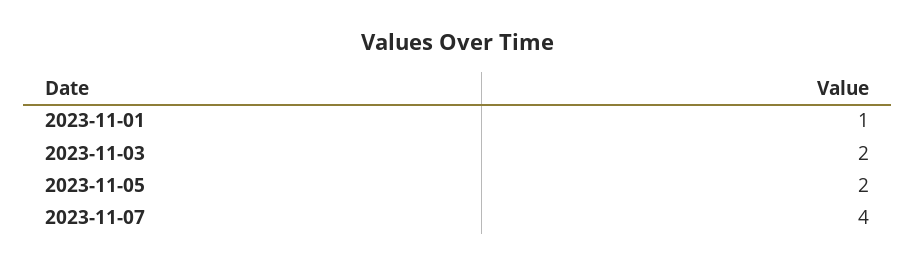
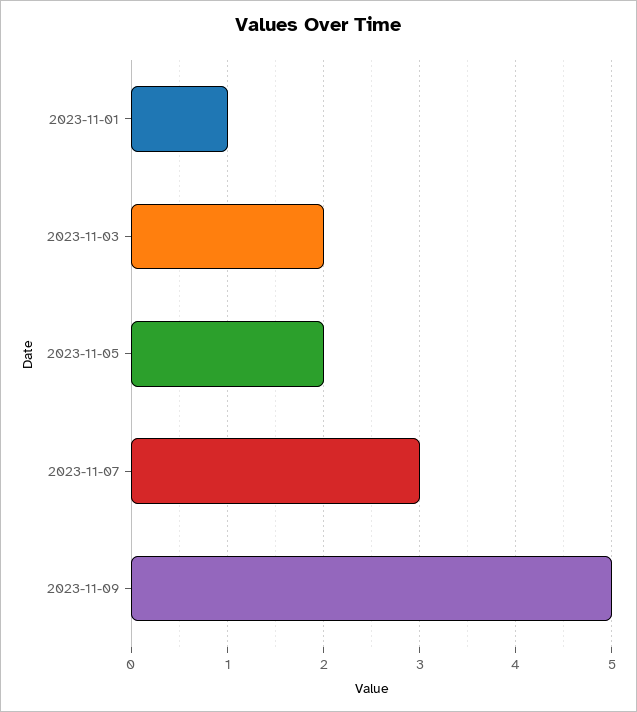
2023-11-07: 4 -> 3
2023-11-09: none -> 5

